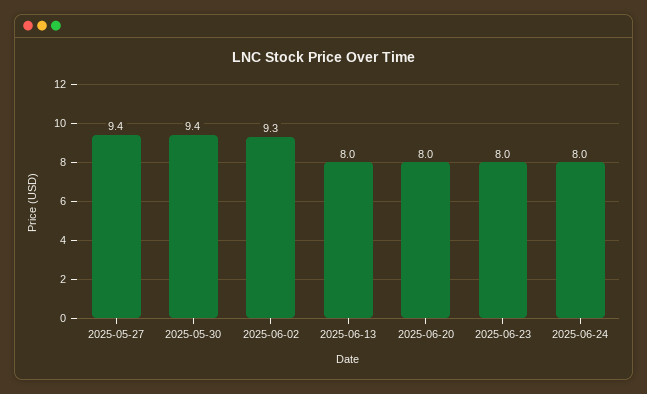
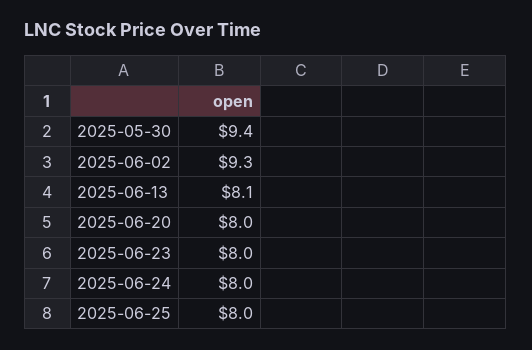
2025-05-27: 9.4 -> none
2025-06-13: 8 -> 8.1
2025-06-25: none -> 8

